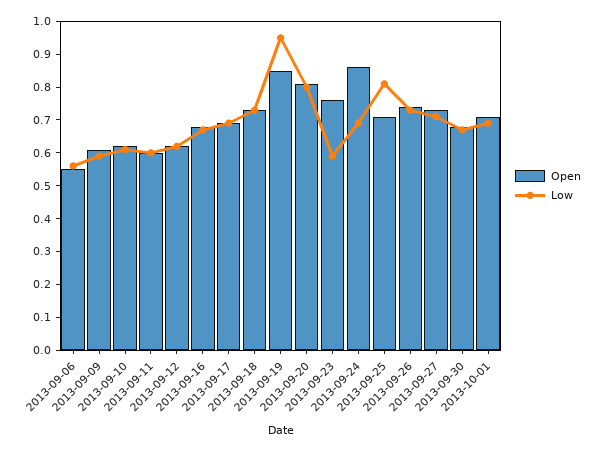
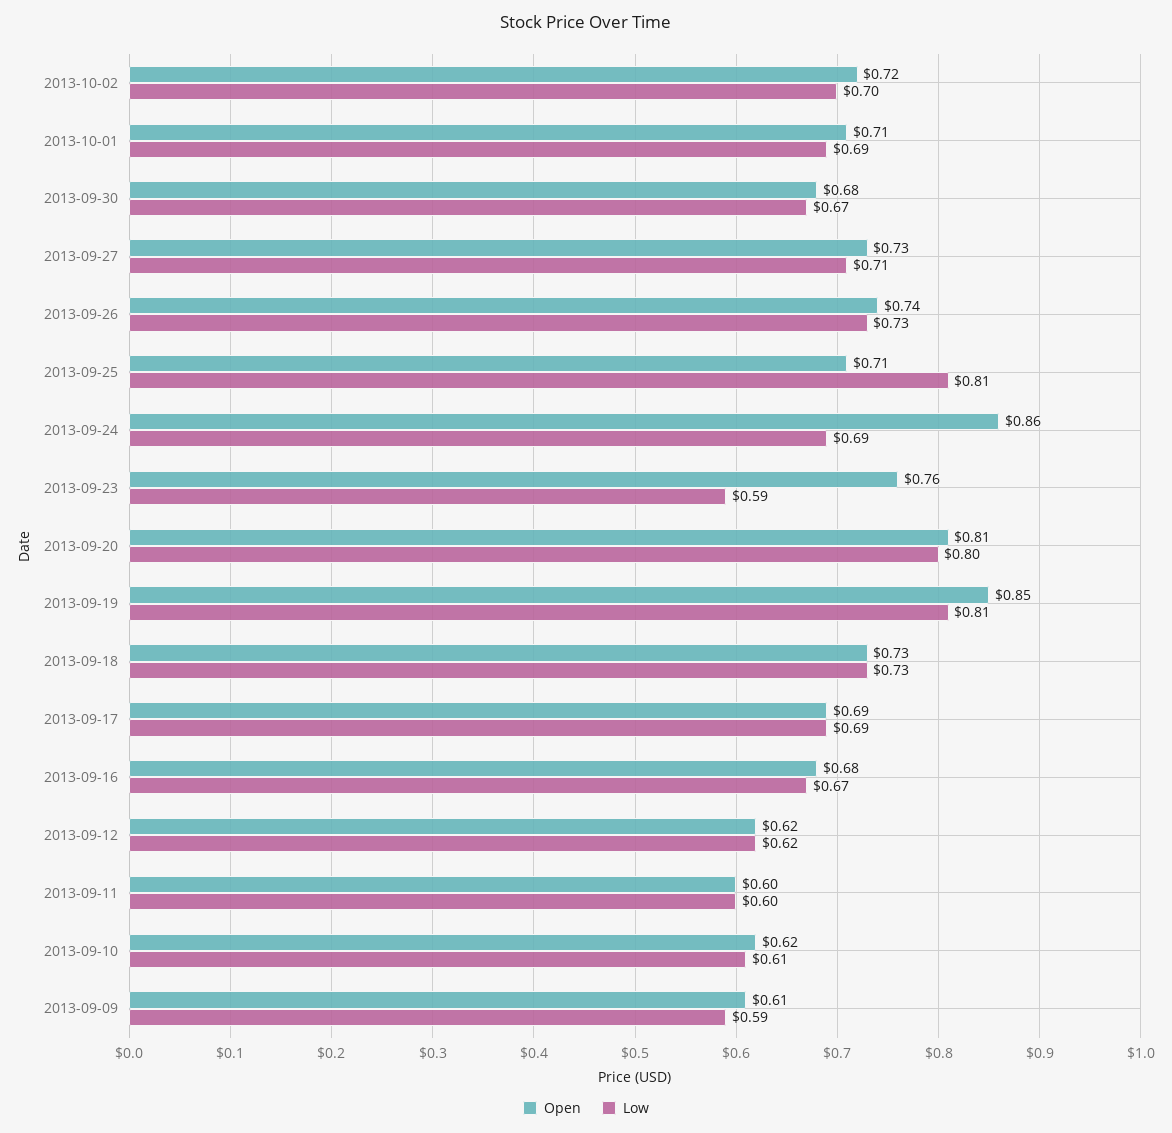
Open, 2013-09-06: 0.55 -> none
Low, 2013-09-06: 0.55 -> none
Low, 2013-09-19: 0.95 -> 0.81
Open, 2013-10-02: none -> 0.72
Low, 2013-10-02: none -> 0.7

